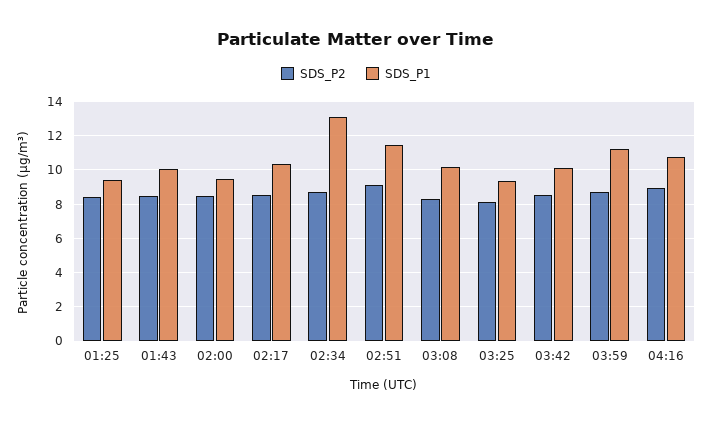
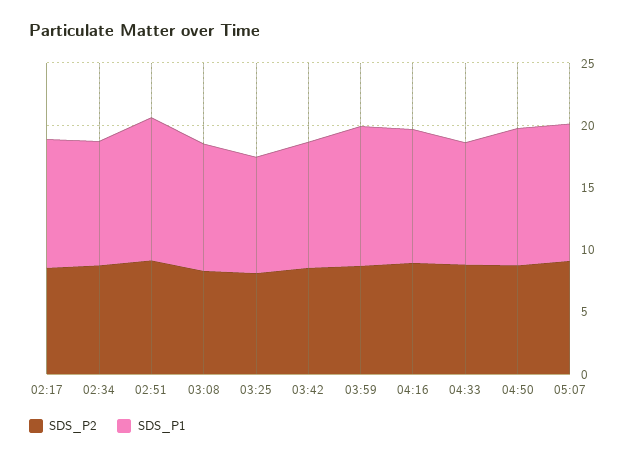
SDS_P2, 01:25: 8.5 -> none
SDS_P1, 01:25: 9.5 -> none
SDS_P2, 01:43: 8.5 -> none
SDS_P1, 01:43: 10 -> none
SDS_P2, 02:00: 8.5 -> none
SDS_P1, 02:00: 9.5 -> none
SDS_P1, 02:34: 13 -> 10
SDS_P2, 04:33: none -> 9
SDS_P1, 04:33: none -> 10
SDS_P2, 04:50: none -> 9
SDS_P1, 04:50: none -> 11
SDS_P2, 05:07: none -> 9
SDS_P1, 05:07: none -> 11

